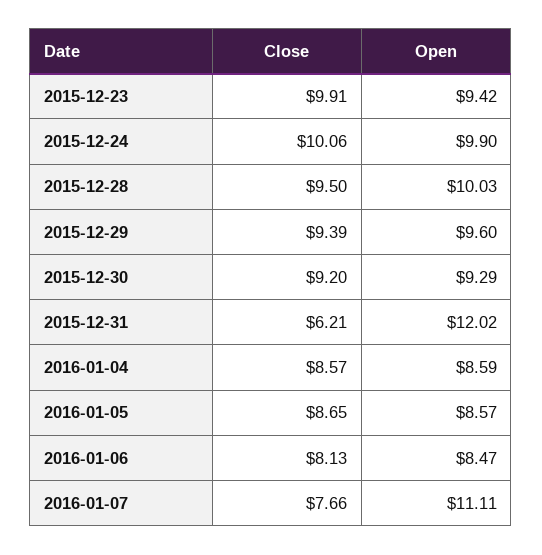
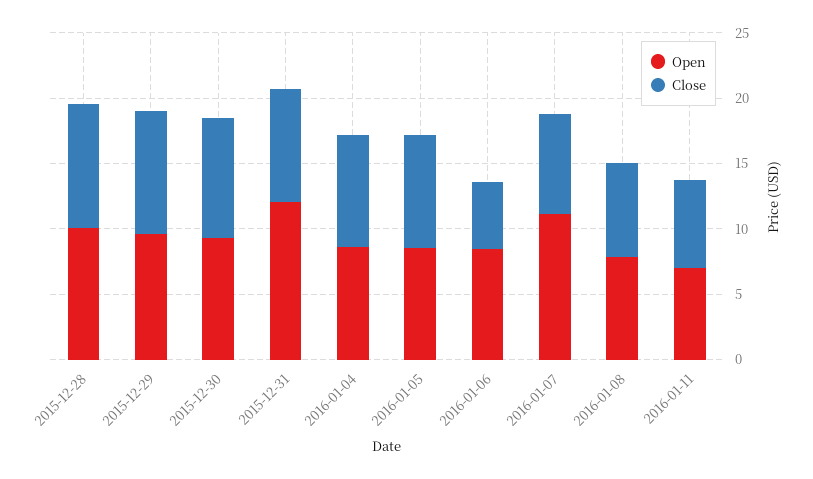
Close, 2015-12-23: 9.91 -> none
Open, 2015-12-23: 9.42 -> none
Close, 2015-12-24: 10.06 -> none
Open, 2015-12-24: 9.9 -> none
Close, 2015-12-31: 6.21 -> 9
Close, 2016-01-06: 8.13 -> 5
Open, 2016-01-08: none -> 8
Close, 2016-01-08: none -> 7
Open, 2016-01-11: none -> 7
Close, 2016-01-11: none -> 7

